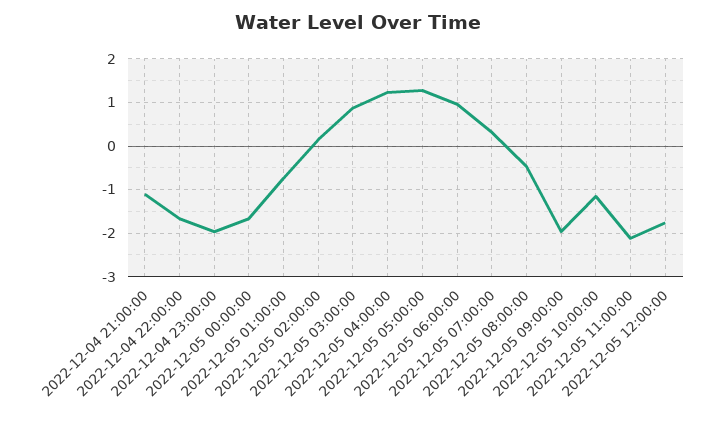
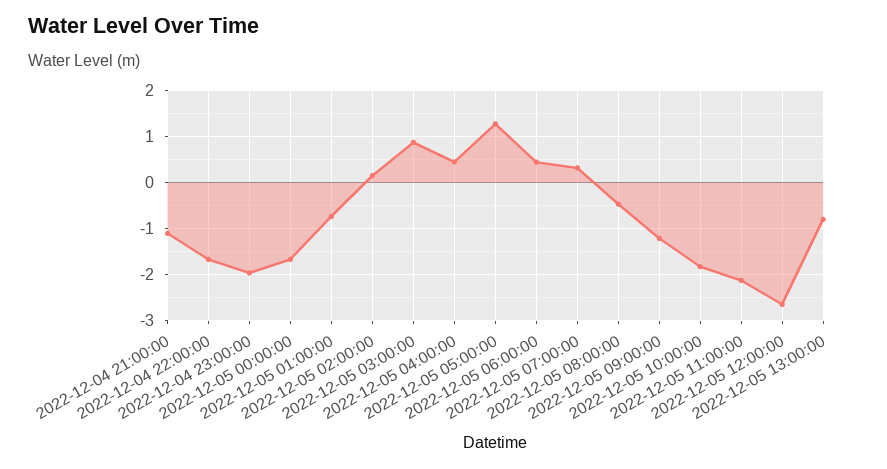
2022-12-05 04:00:00: 1.2 -> 0.4
2022-12-05 06:00:00: 1 -> 0.4
2022-12-05 09:00:00: -2 -> -1.2
2022-12-05 10:00:00: -1.2 -> -1.8
2022-12-05 12:00:00: -1.8 -> -2.6
2022-12-05 13:00:00: none -> -0.8

